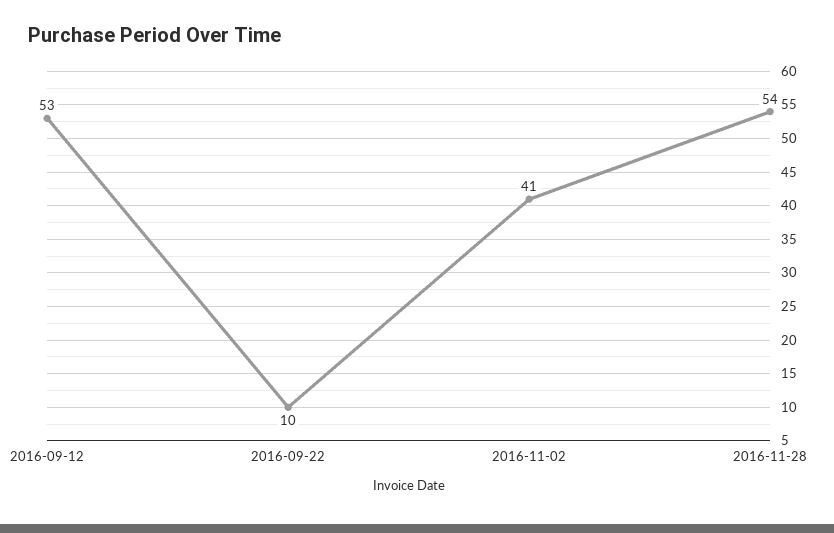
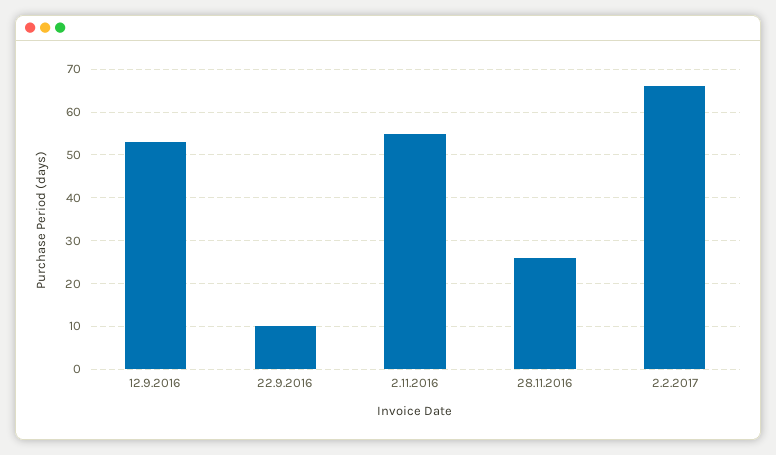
2016-11-02: 41 -> 55
2016-11-28: 54 -> 25
2.2.2017: none -> 65

